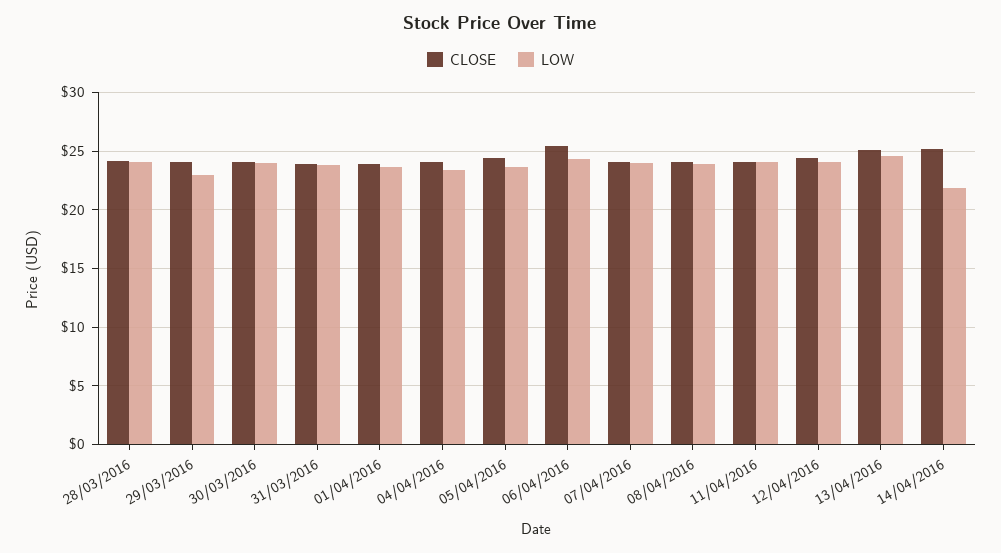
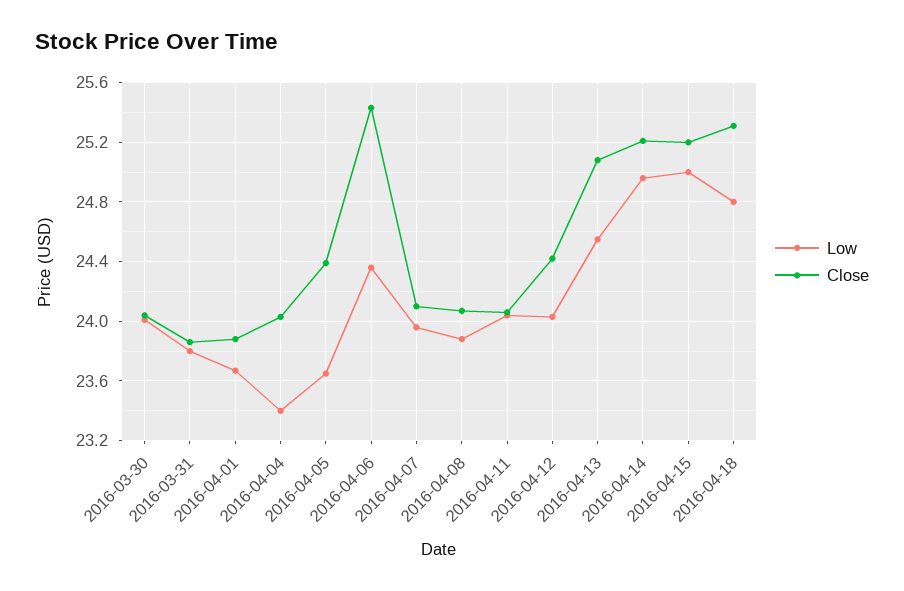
CLOSE, 28/03/2016: 24 -> none
LOW, 28/03/2016: 24 -> none
CLOSE, 29/03/2016: 24 -> none
LOW, 29/03/2016: 23 -> none
LOW, 14/04/2016: 22 -> 24.95
LOW, 2016-04-15: none -> 25
CLOSE, 2016-04-15: none -> 25.2
LOW, 2016-04-18: none -> 24.8
CLOSE, 2016-04-18: none -> 25.3

